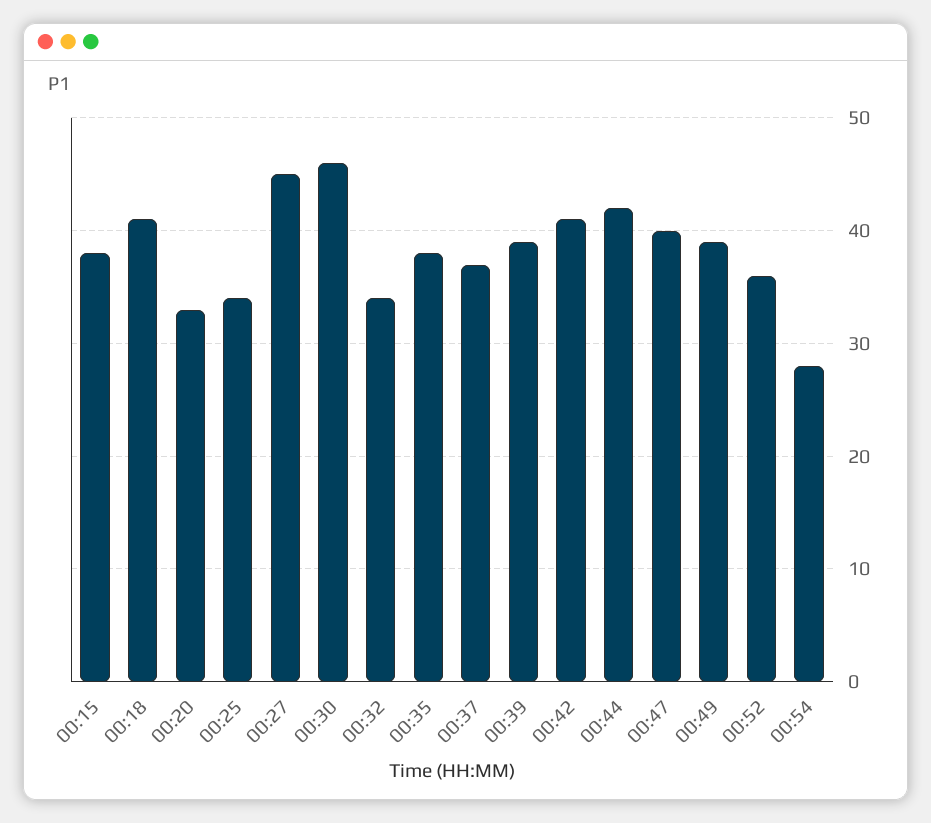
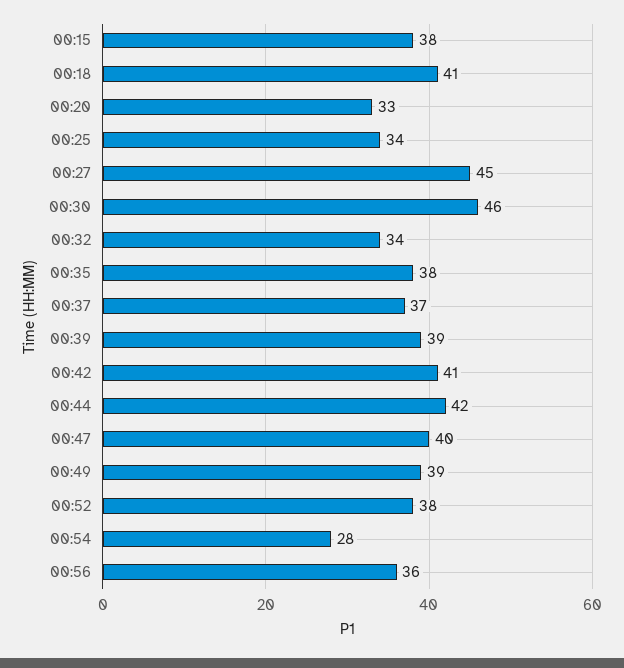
00:52: 36 -> 38
00:56: none -> 36

